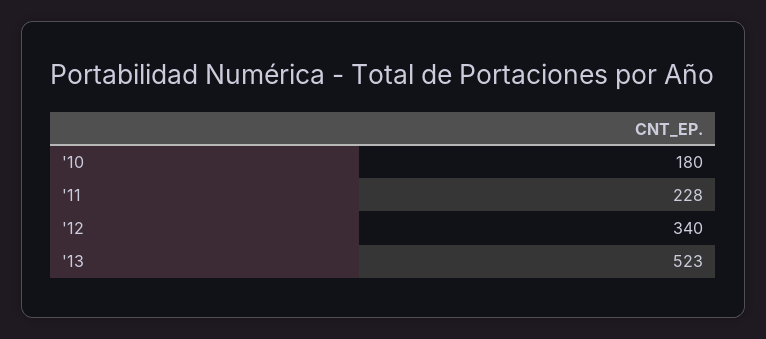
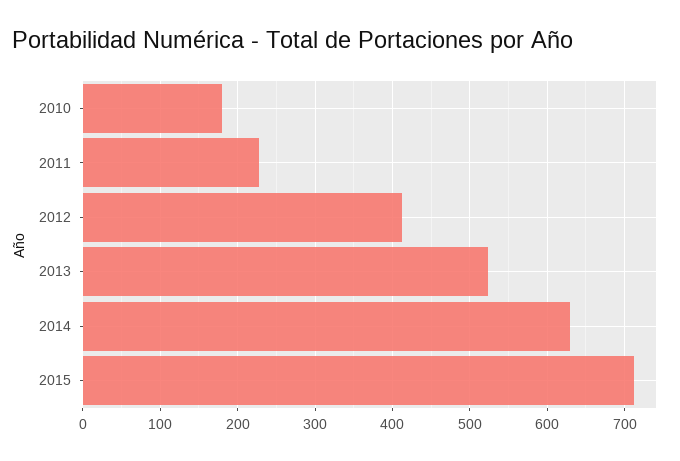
'12: 340 -> 410
2014: none -> 630
2015: none -> 710

